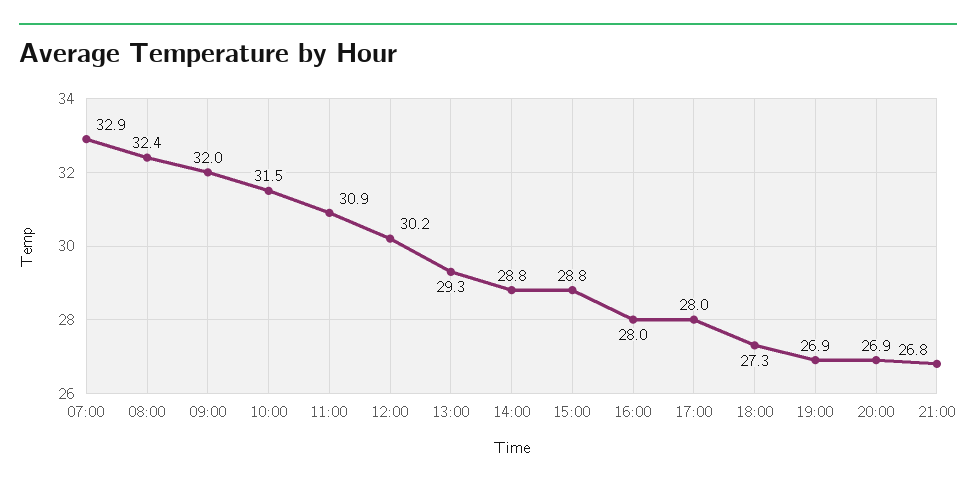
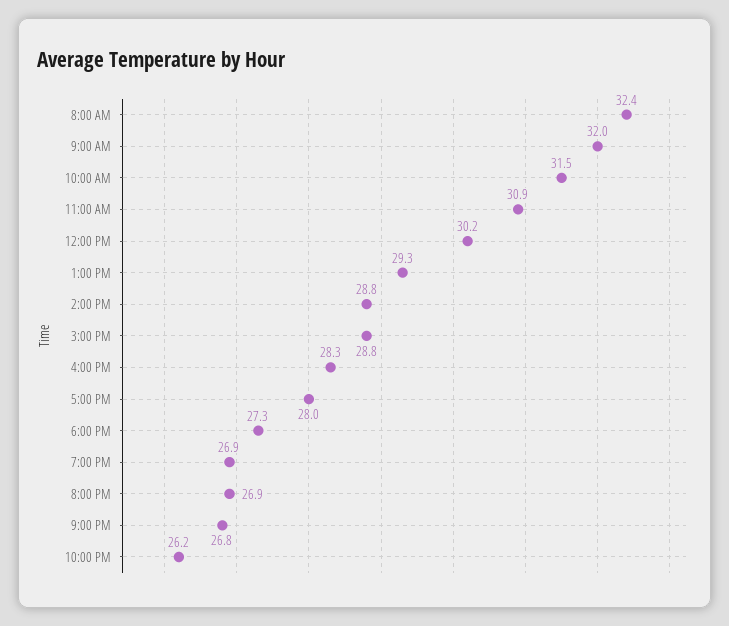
07:00: 32.9 -> none
16:00: 28 -> 28.3
10:00 PM: none -> 26.2

